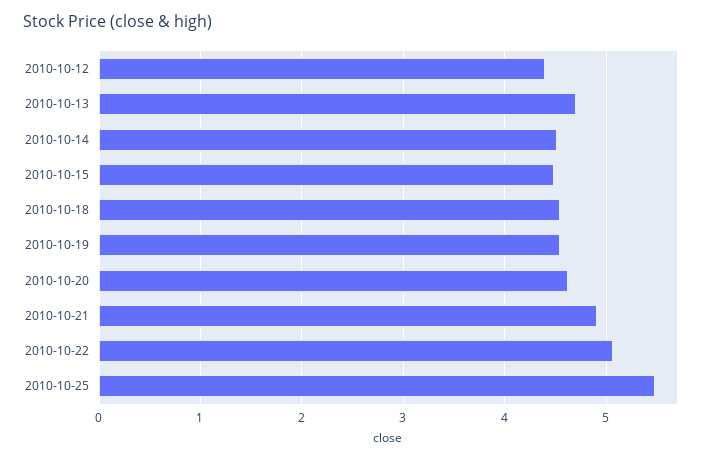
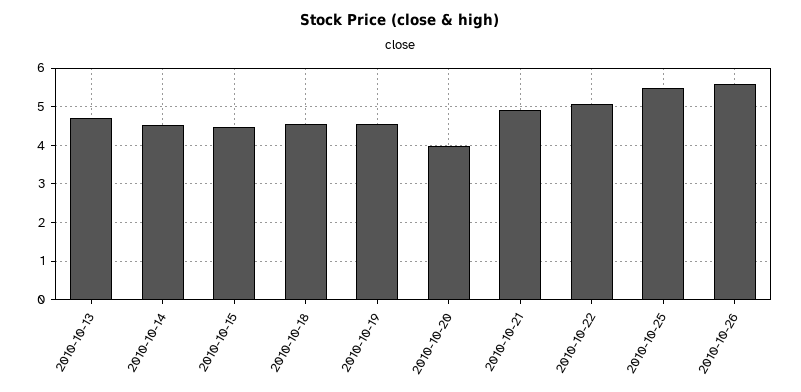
2010-10-12: 4.4 -> none
2010-10-20: 4.6 -> 4
2010-10-26: none -> 5.6

